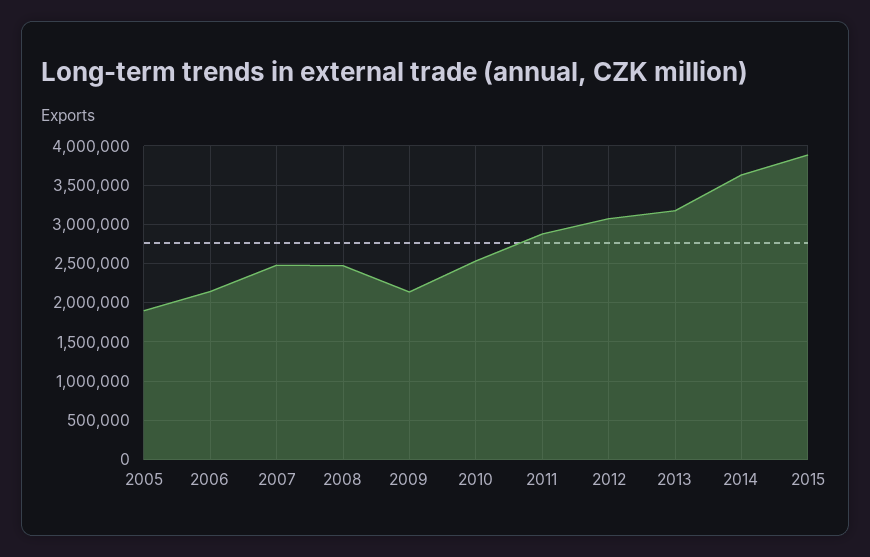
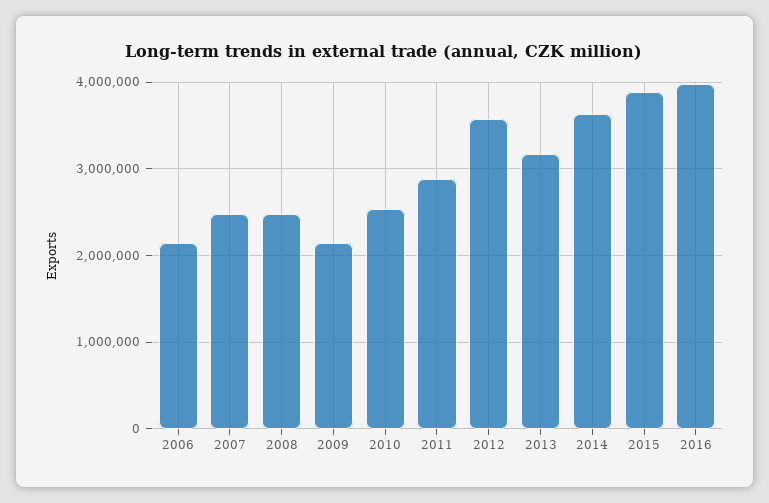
2005: 1900000 -> none
2012: 3100000 -> 3600000
2016: none -> 4000000

